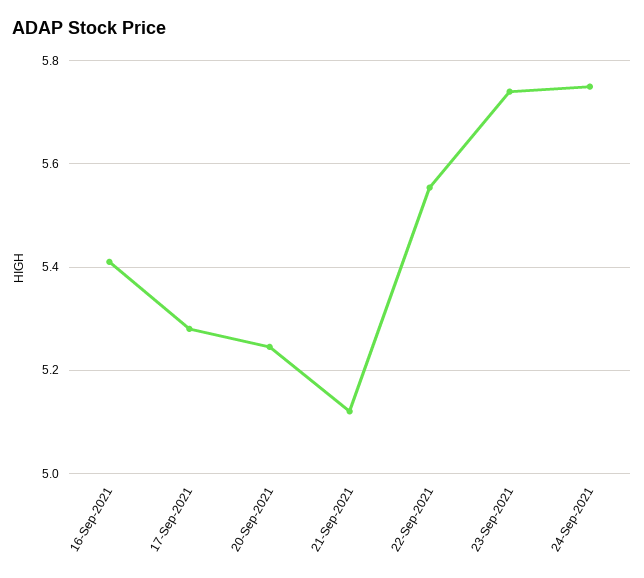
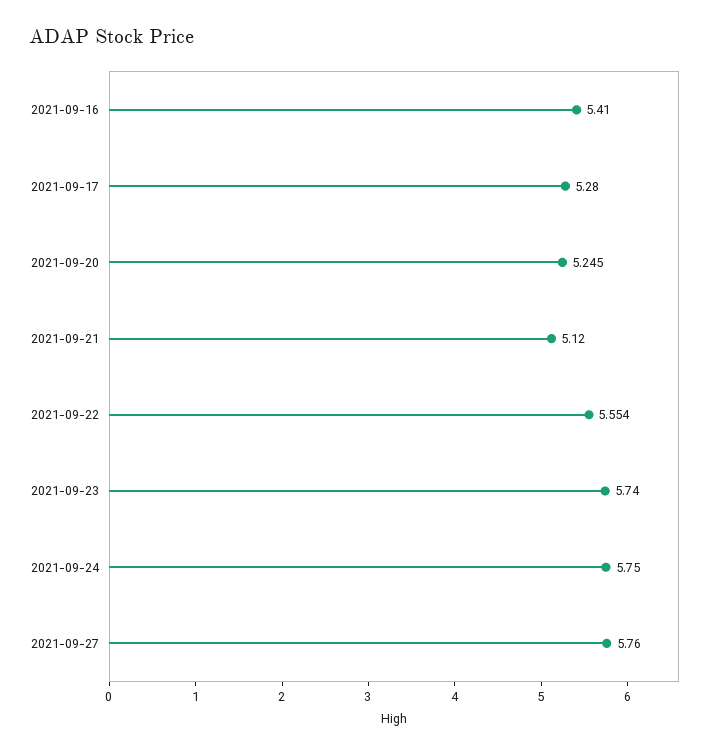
2021-09-27: none -> 5.76

